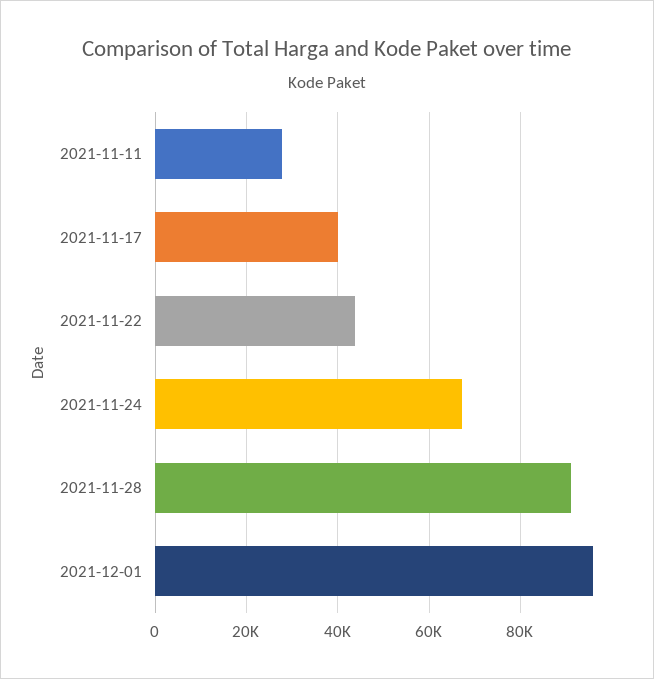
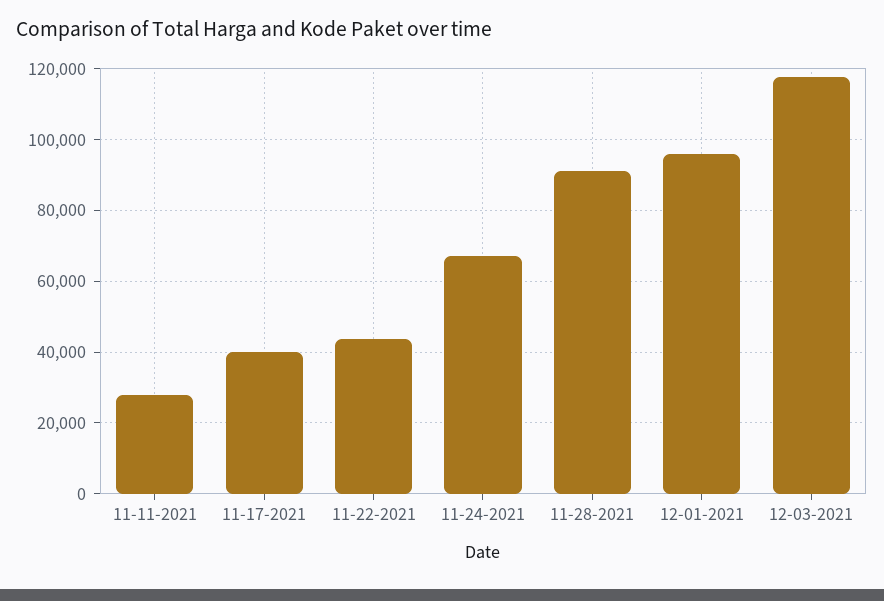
12-03-2021: none -> 118000

